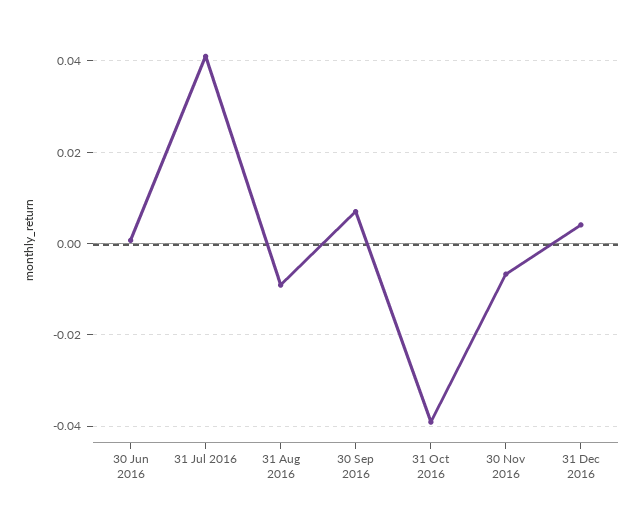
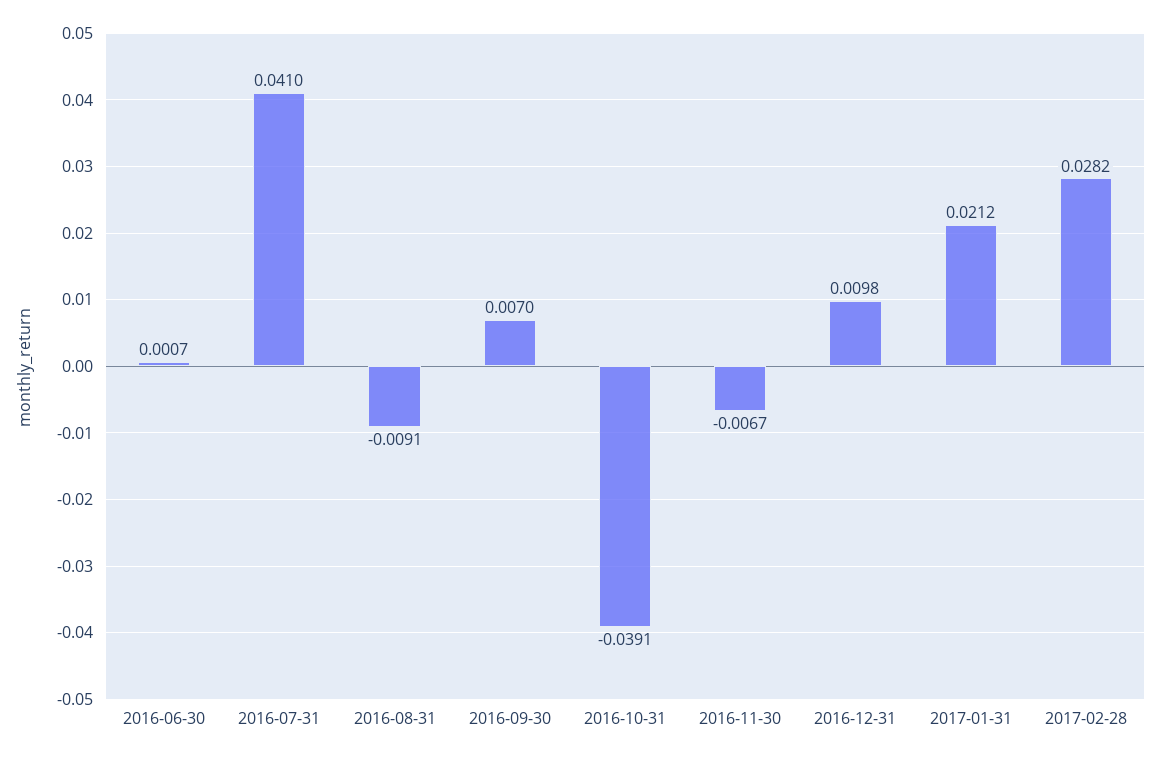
31 Dec 2016: 0.004 -> 0.0098
2017-01-31: none -> 0.0212
2017-02-28: none -> 0.0282

